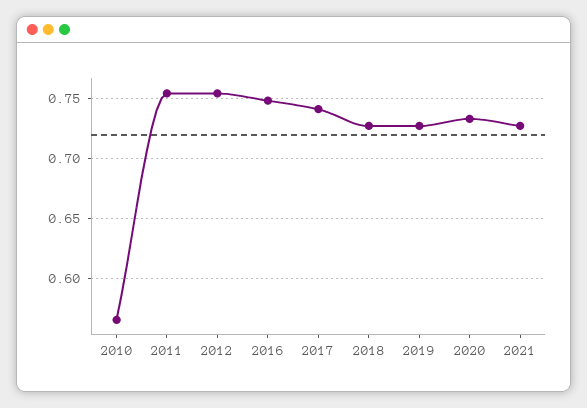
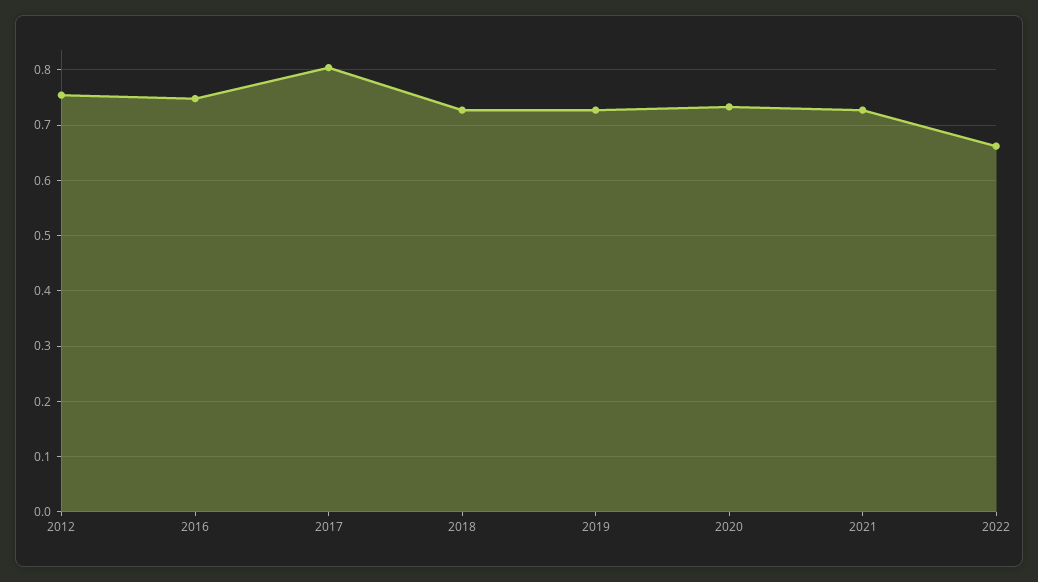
2010: 0.565 -> none
2011: 0.755 -> none
2017: 0.74 -> 0.8
2022: none -> 0.66

